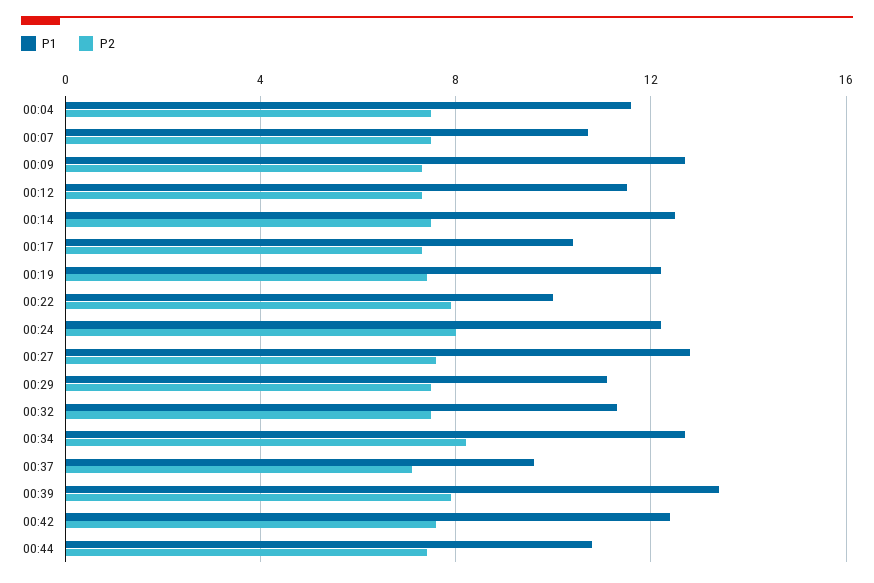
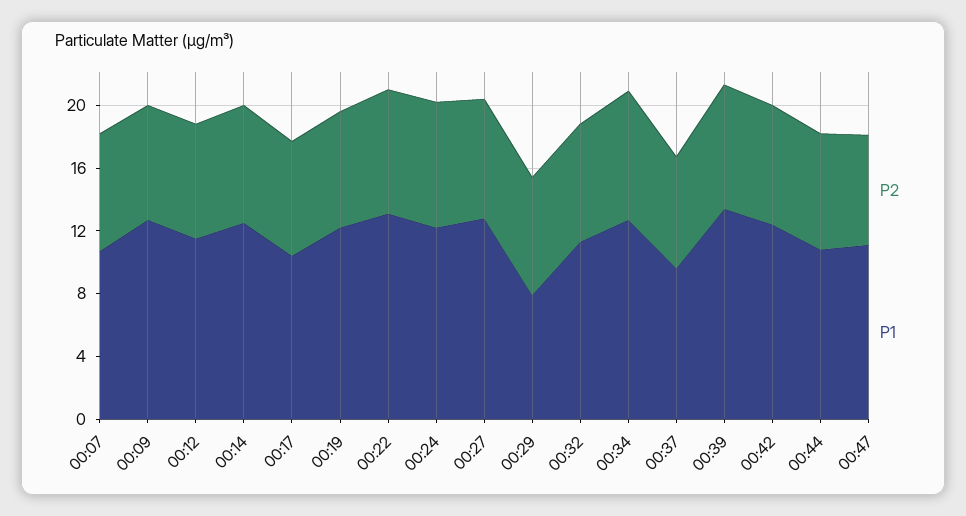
P1, 00:04: 11.5 -> none
P2, 00:04: 7.5 -> none
P1, 00:22: 10 -> 13
P1, 00:29: 11 -> 8
P2, 00:47: none -> 7
P1, 00:47: none -> 11

